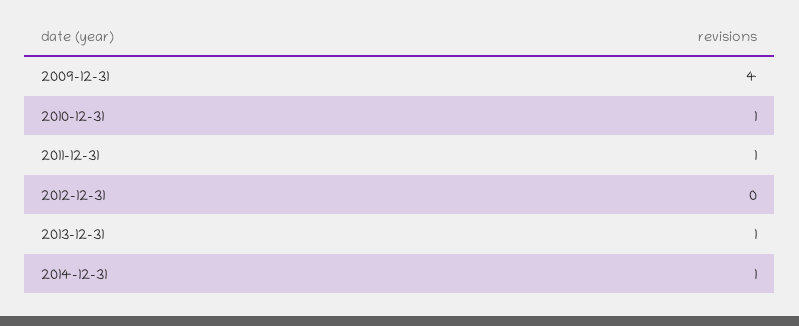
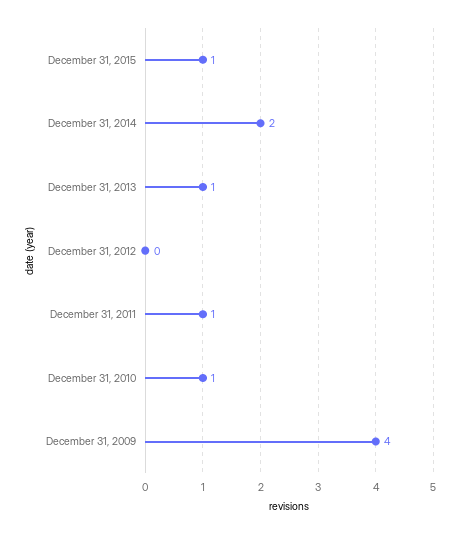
2014-12-31: 1 -> 2
December 31, 2015: none -> 1

